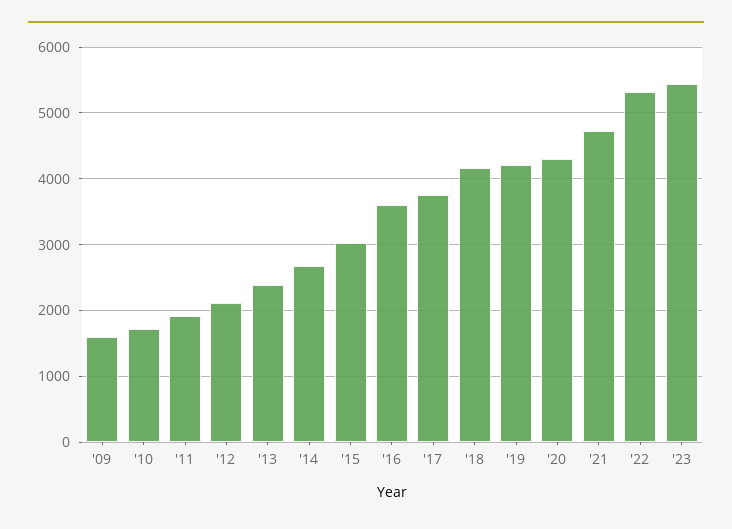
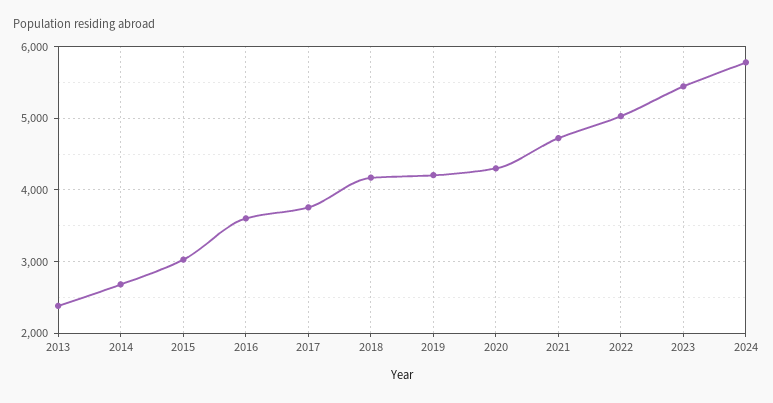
'09: 1600 -> none
'10: 1700 -> none
'11: 1900 -> none
'12: 2100 -> none
'22: 5300 -> 5000
2024: none -> 5800

